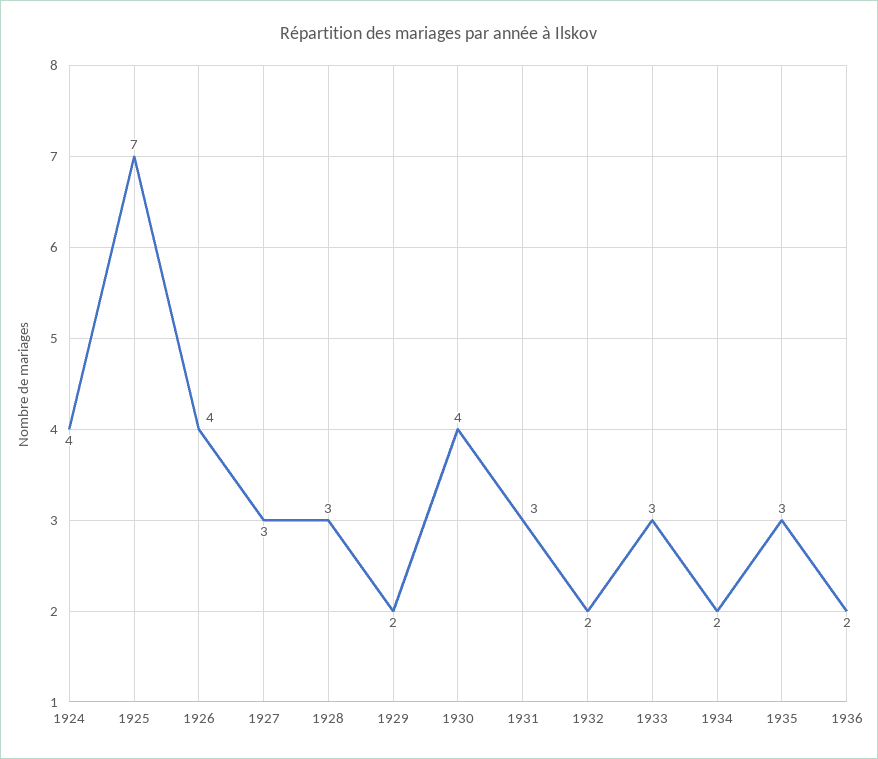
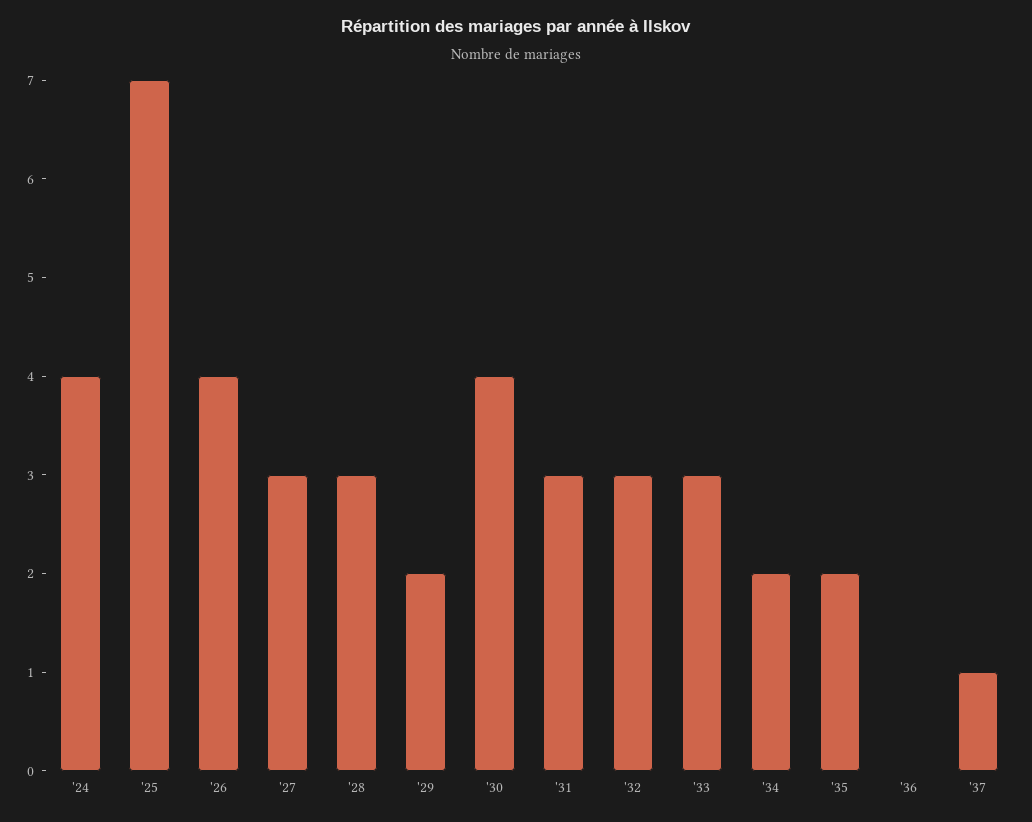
1932: 2 -> 3
1935: 3 -> 2
1936: 2 -> 0
'37: none -> 1

